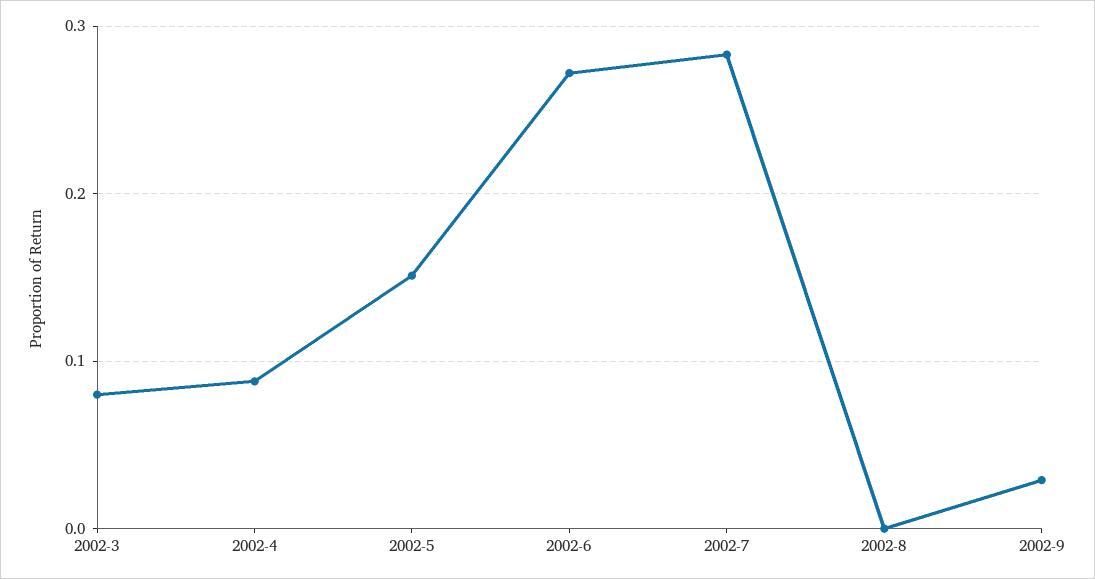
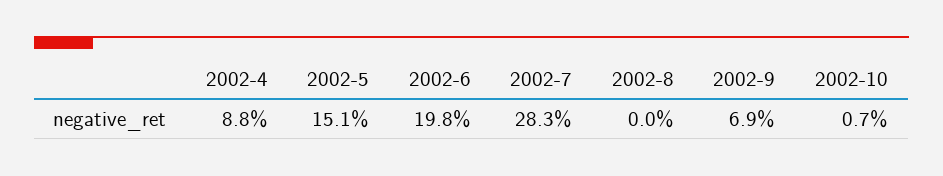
2002-3: 0.08 -> none
2002-6: 0.27 -> 0.198
2002-9: 0.03 -> 0.069
2002-10: none -> 0.007

